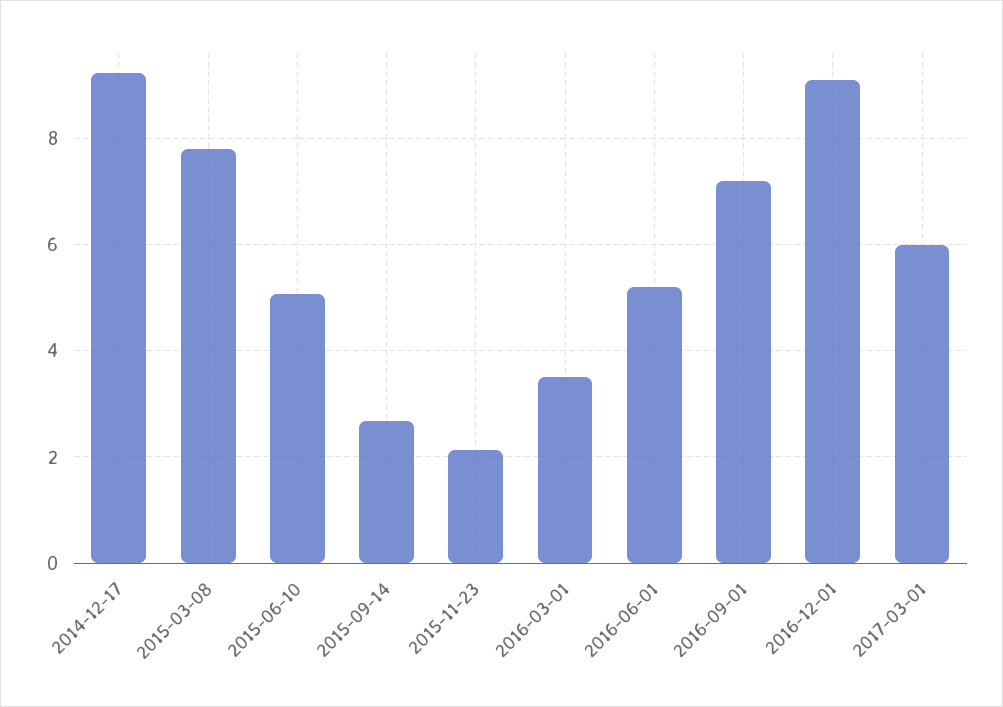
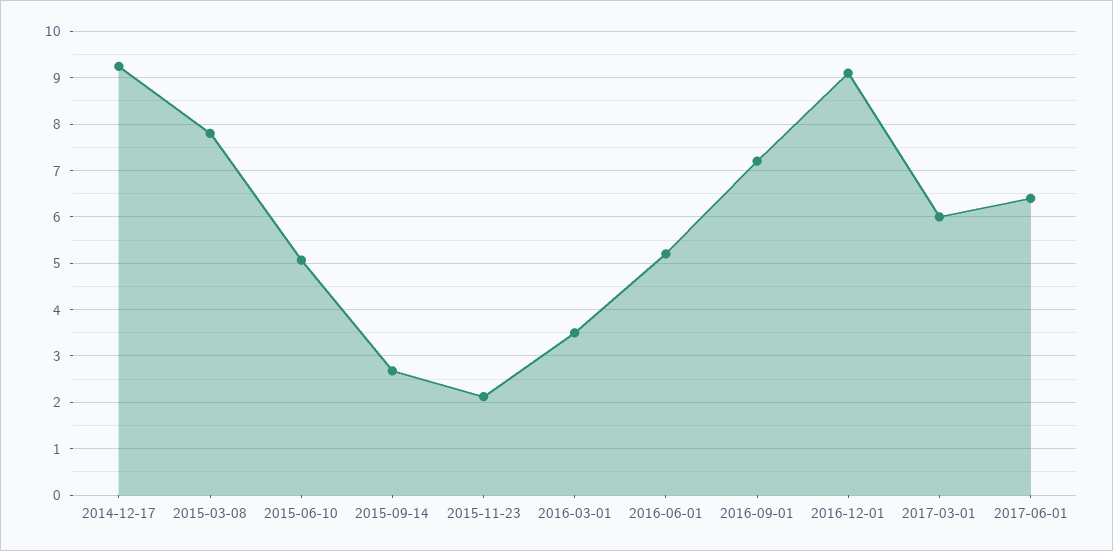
2017-06-01: none -> 6.4

